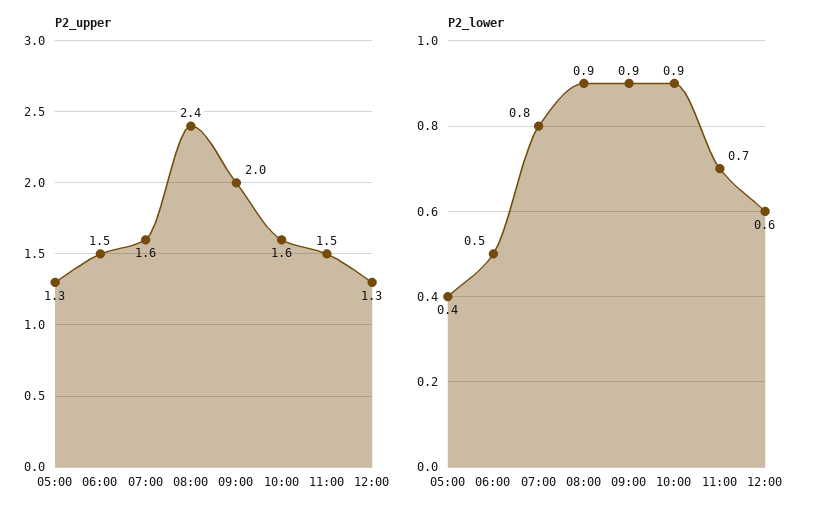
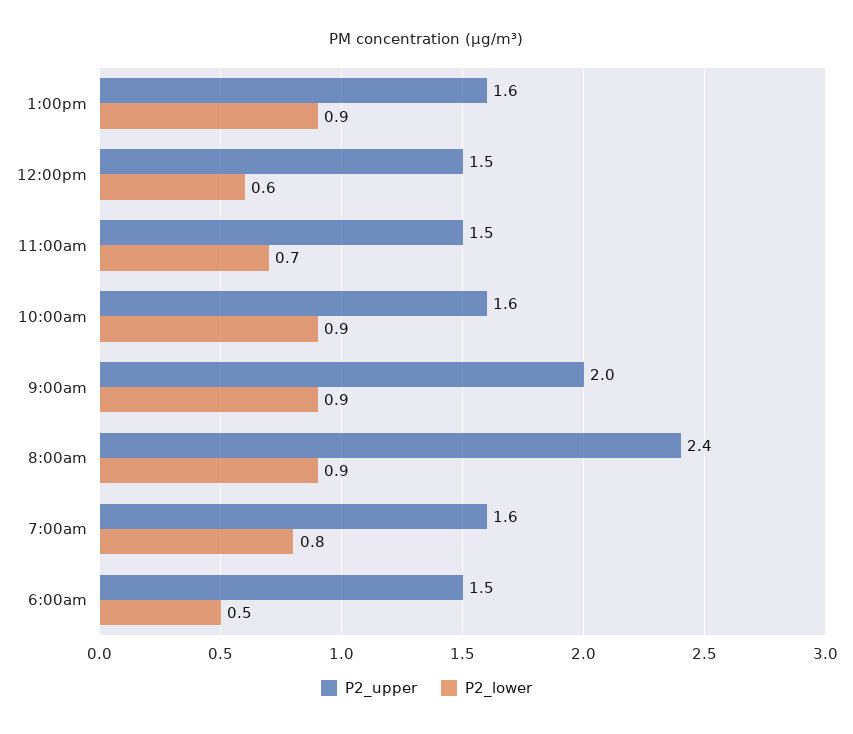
P2_upper, 05:00: 1.3 -> none
P2_upper, 12:00: 1.3 -> 1.5
P2_lower, 05:00: 0.4 -> none
P2_upper, 1:00pm: none -> 1.6
P2_lower, 1:00pm: none -> 0.9

